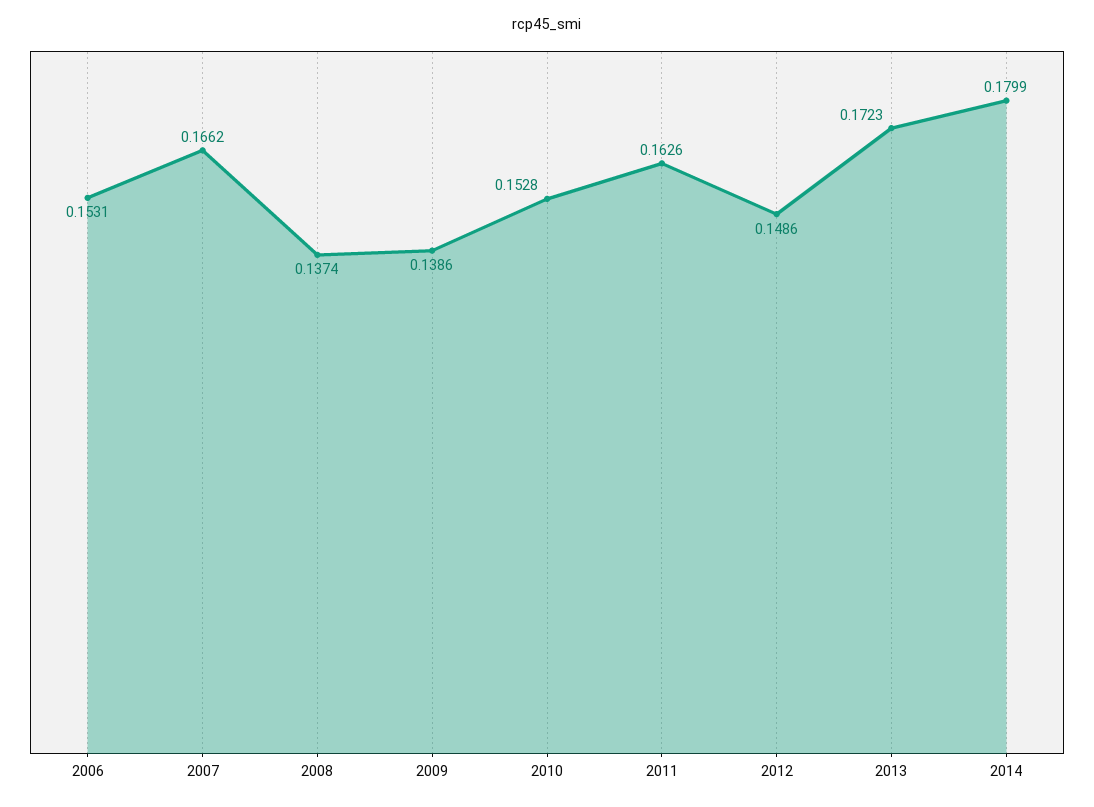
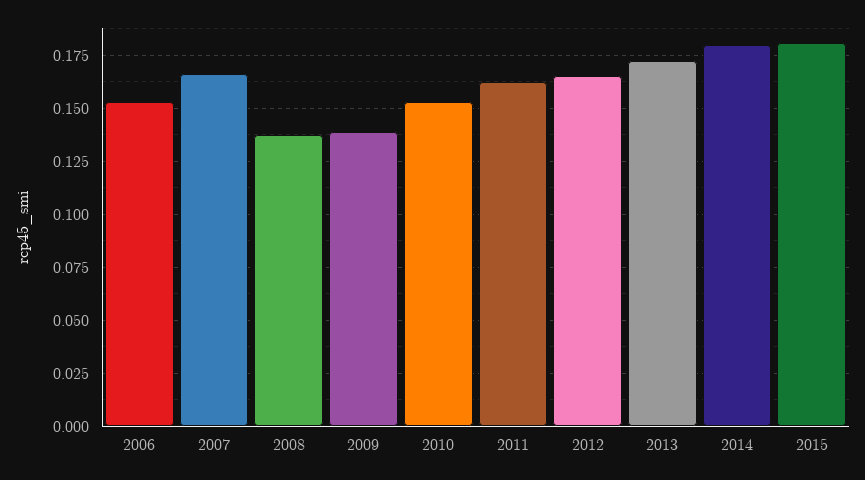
2012: 0.1486 -> 0.165
2015: none -> 0.18

